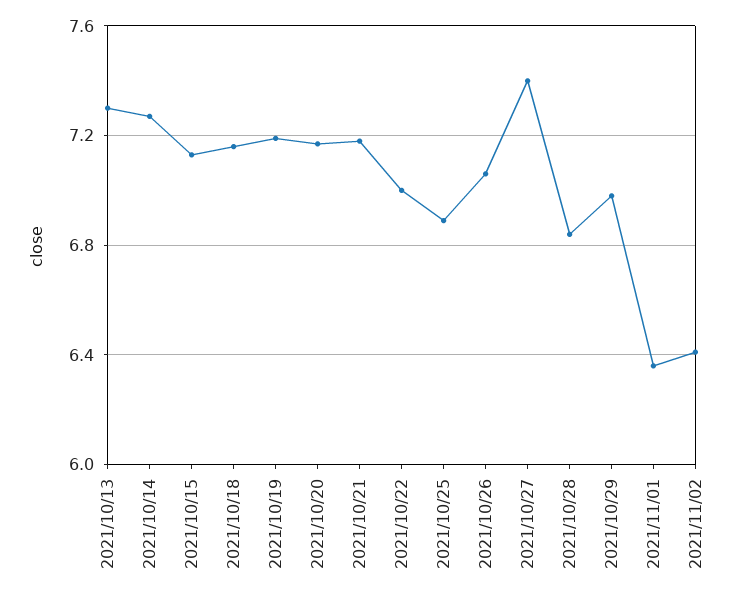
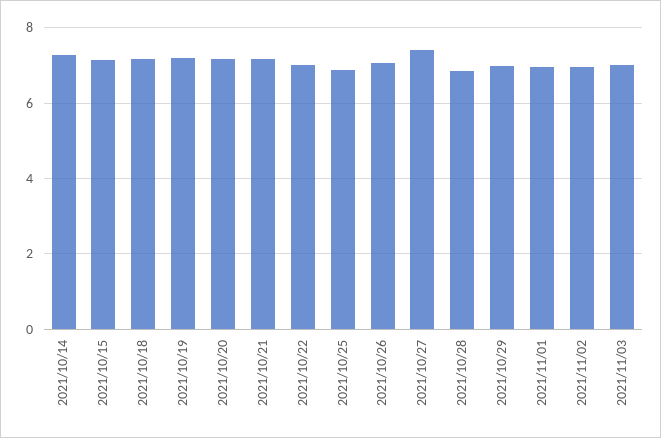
2021/10/13: 7.3 -> none
2021/11/01: 6.35 -> 7
2021/11/02: 6.4 -> 7
2021/11/03: none -> 7

